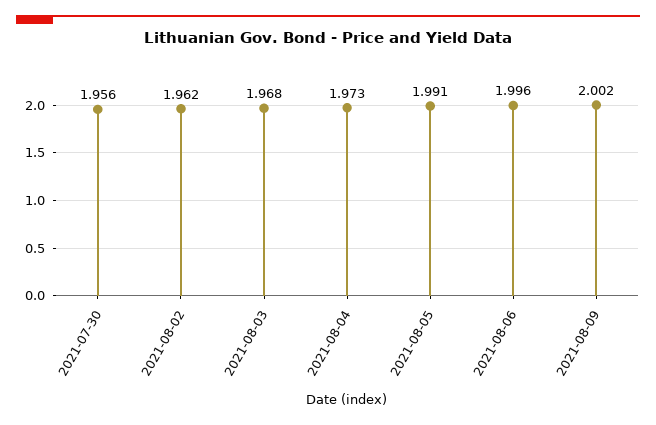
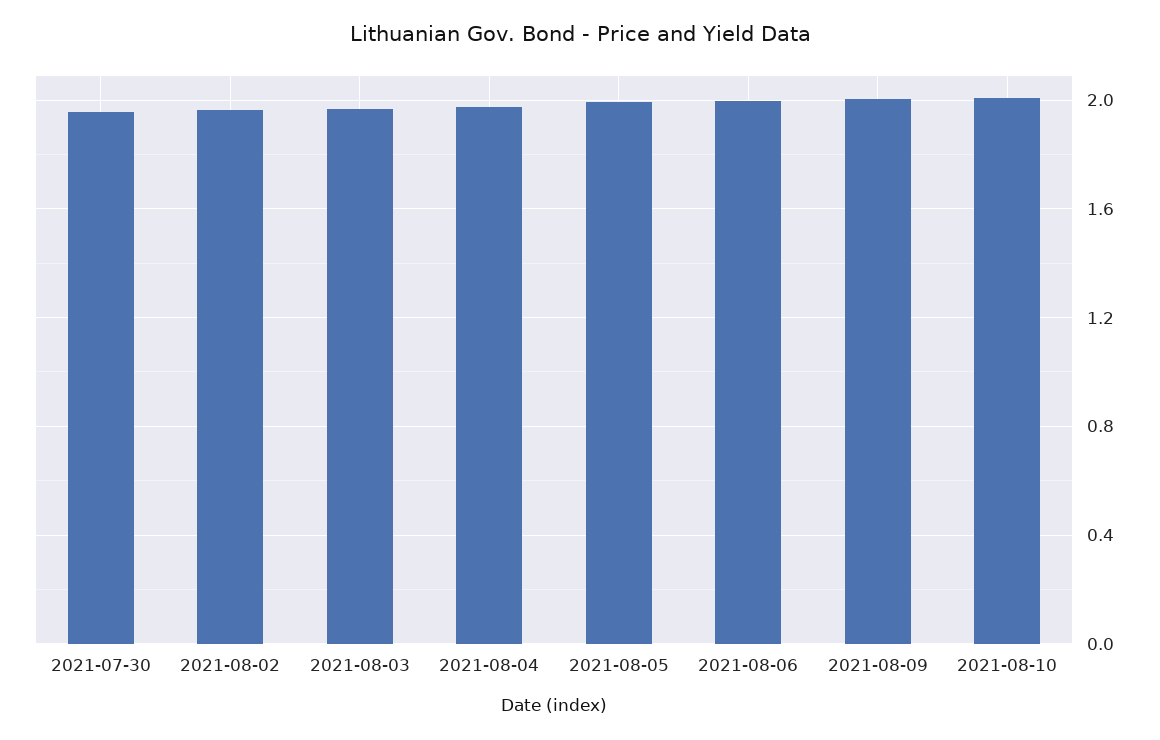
2021-08-10: none -> 2

